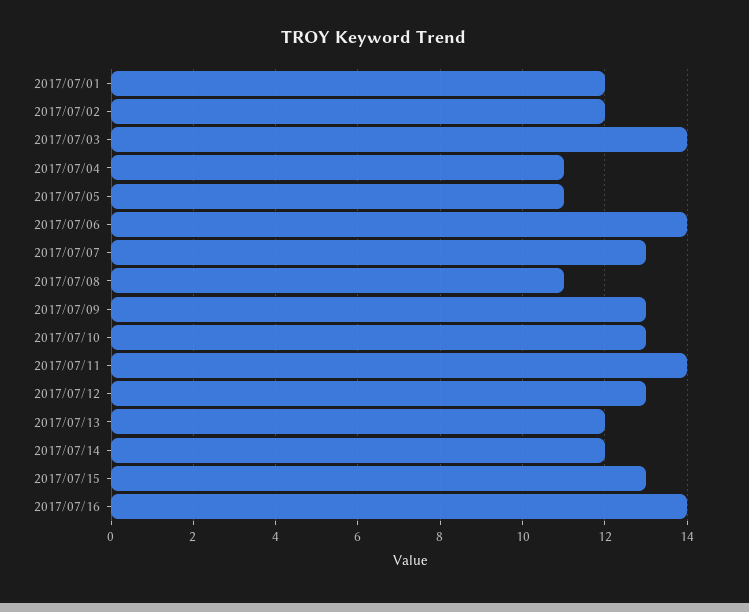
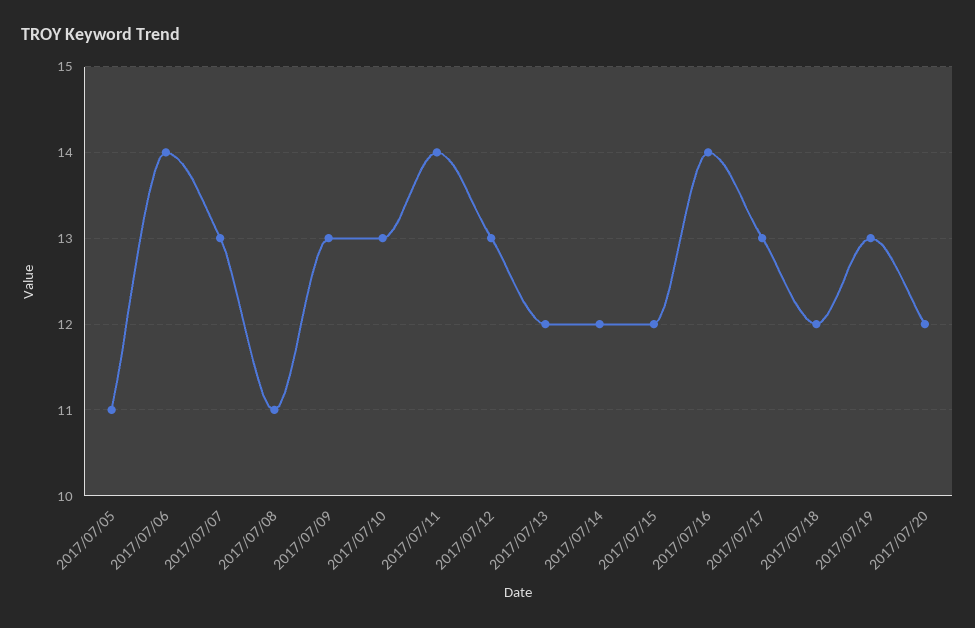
2017/07/01: 12 -> none
2017/07/02: 12 -> none
2017/07/03: 14 -> none
2017/07/04: 11 -> none
2017/07/15: 13 -> 12
2017/07/17: none -> 13
2017/07/18: none -> 12
2017/07/19: none -> 13
2017/07/20: none -> 12

